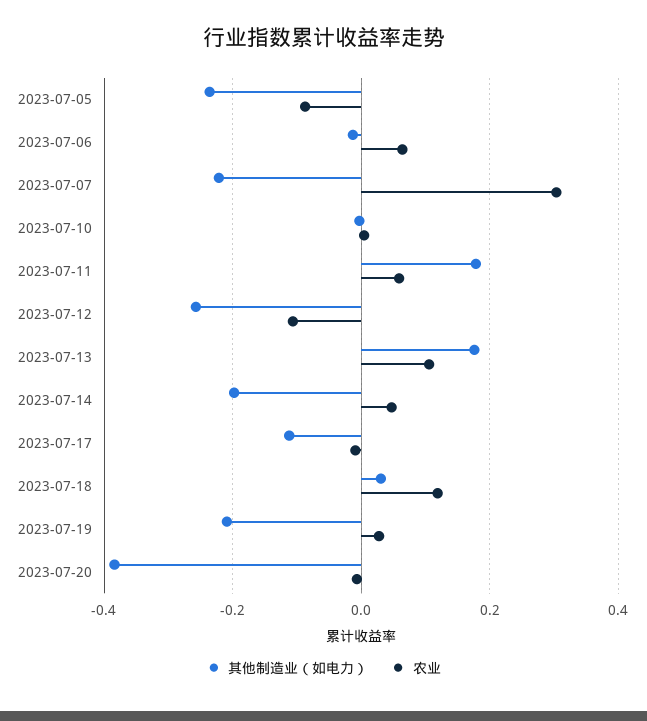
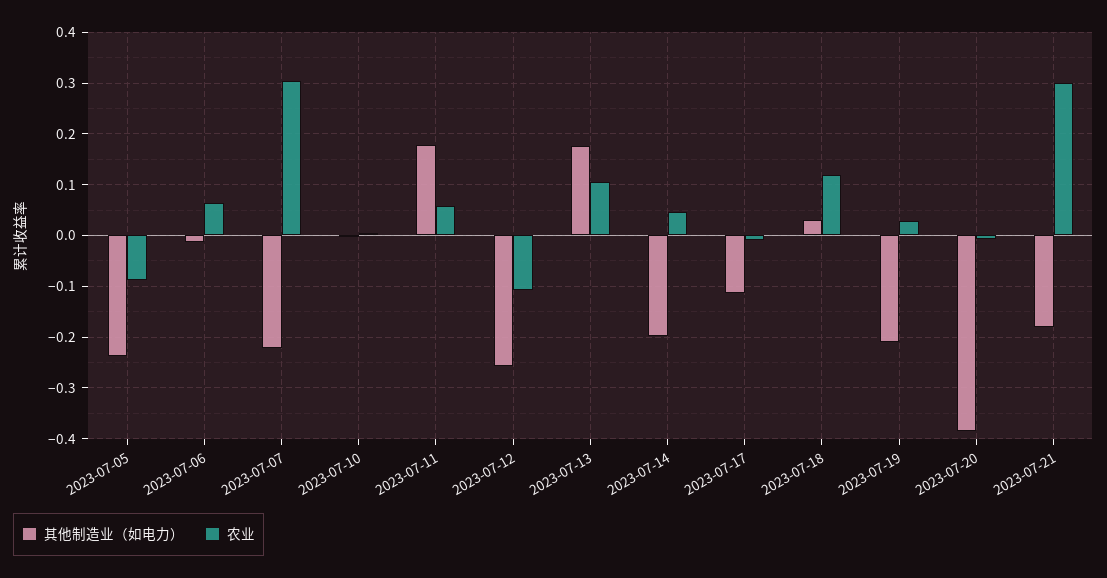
其他制造业（如电力）, 2023-07-21: none -> -0.18
农业, 2023-07-21: none -> 0.3

